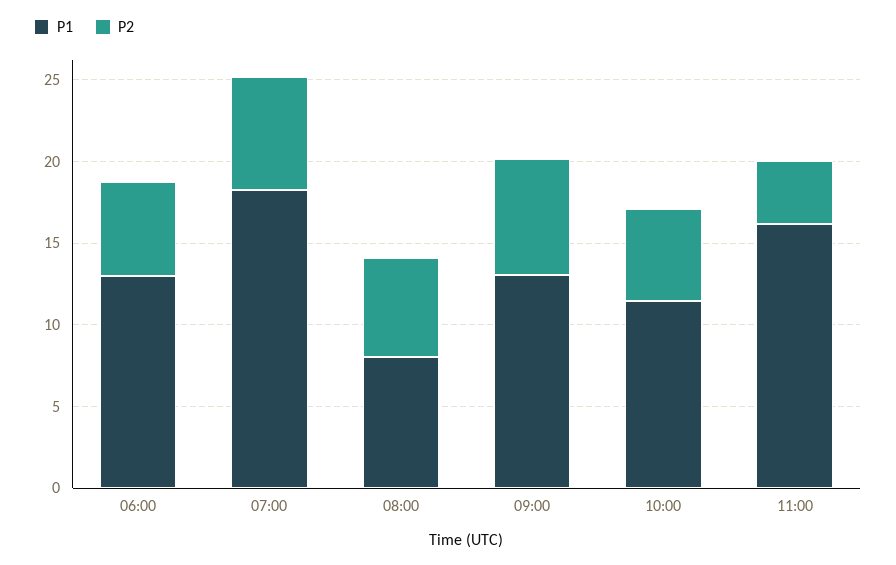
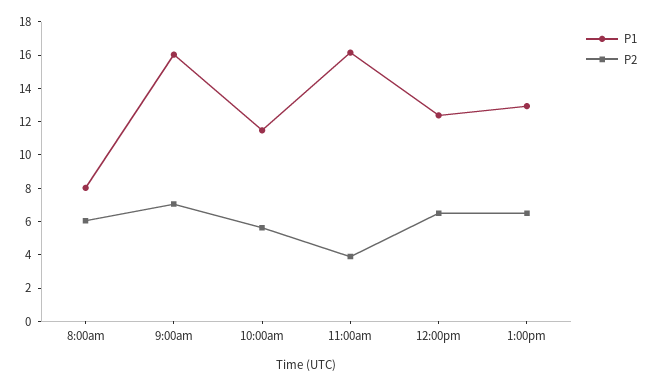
P1, 06:00: 13 -> none
P2, 06:00: 6 -> none
P1, 07:00: 18 -> none
P2, 07:00: 7 -> none
P1, 09:00: 13 -> 16
P1, 12:00pm: none -> 12.5
P2, 12:00pm: none -> 6.5
P1, 1:00pm: none -> 13
P2, 1:00pm: none -> 6.5

